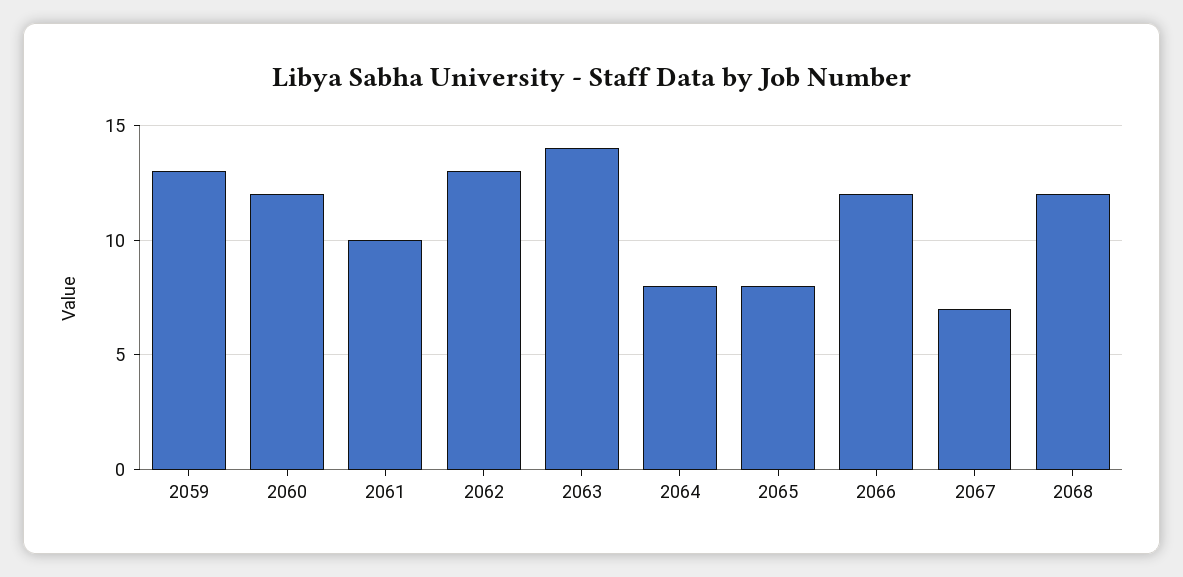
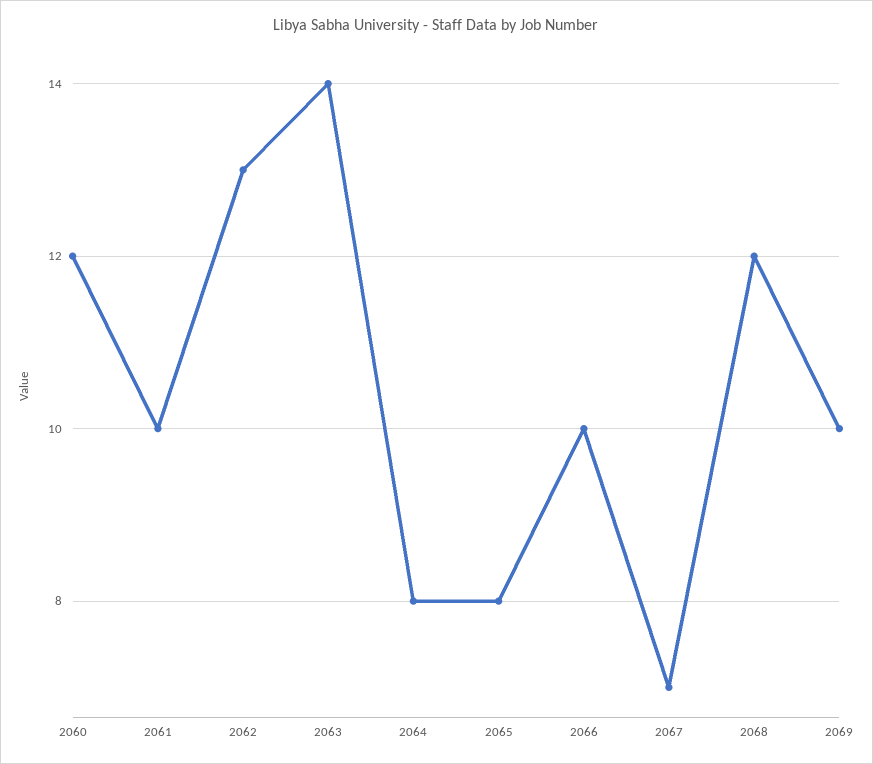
2059: 13 -> none
2066: 12 -> 10
2069: none -> 10

